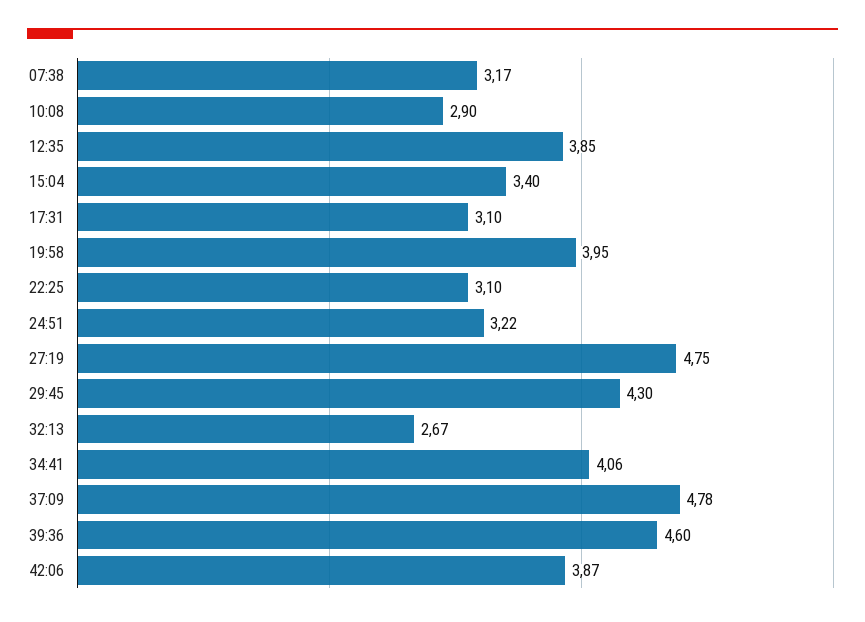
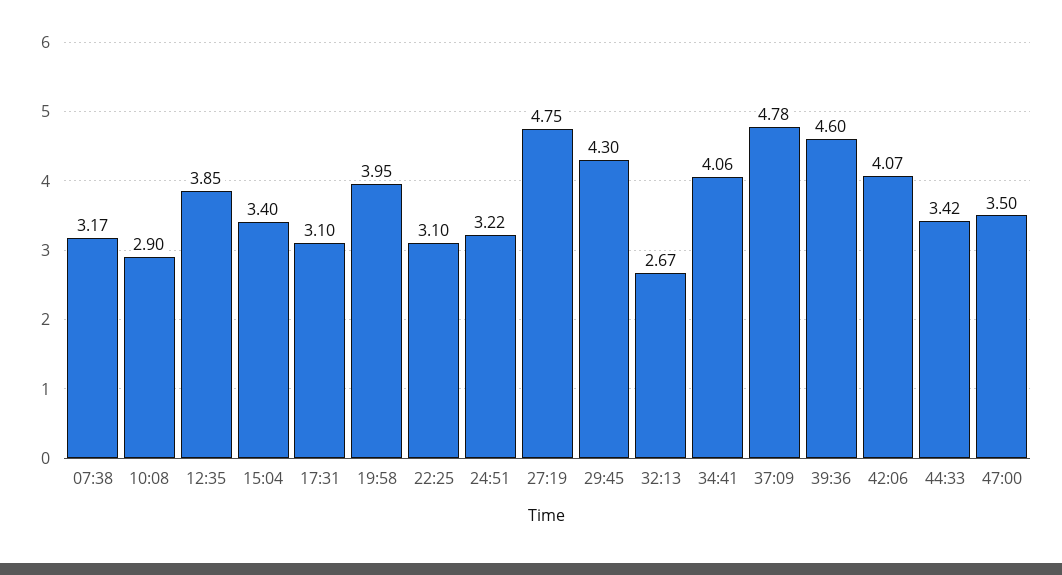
42:06: 3.87 -> 4.07
44:33: none -> 3.42
47:00: none -> 3.5

